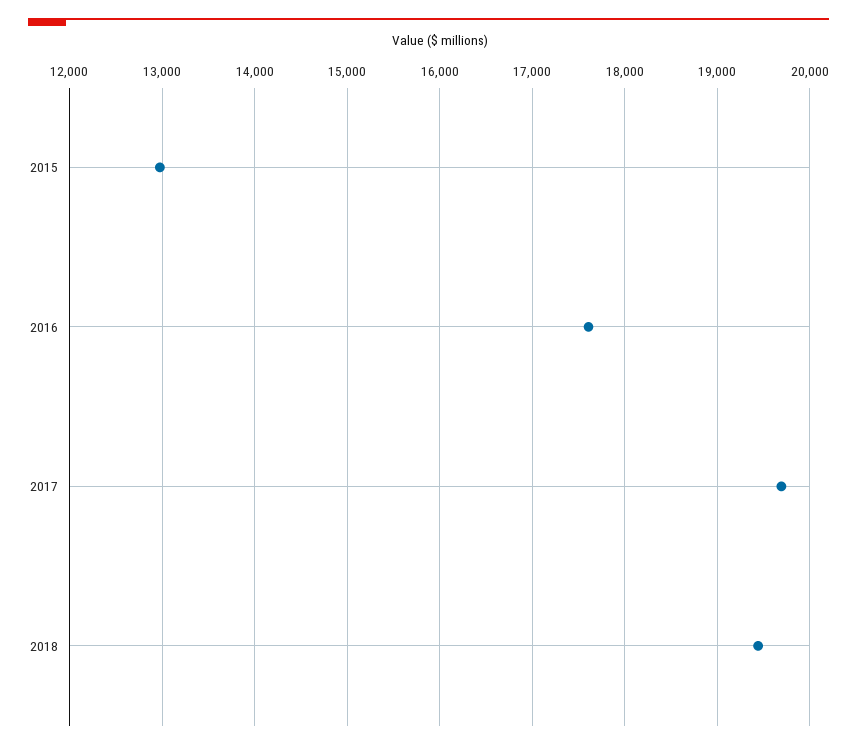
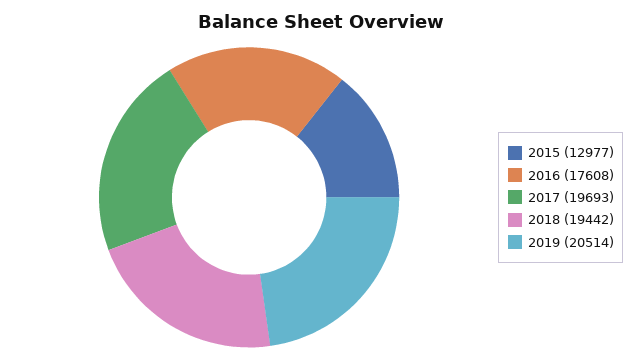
2019: none -> 20514

